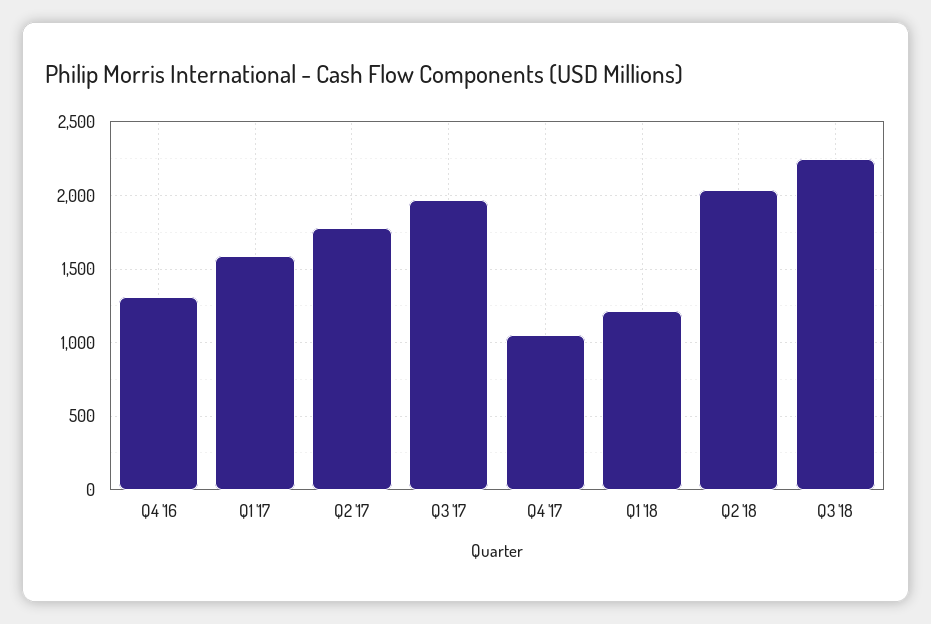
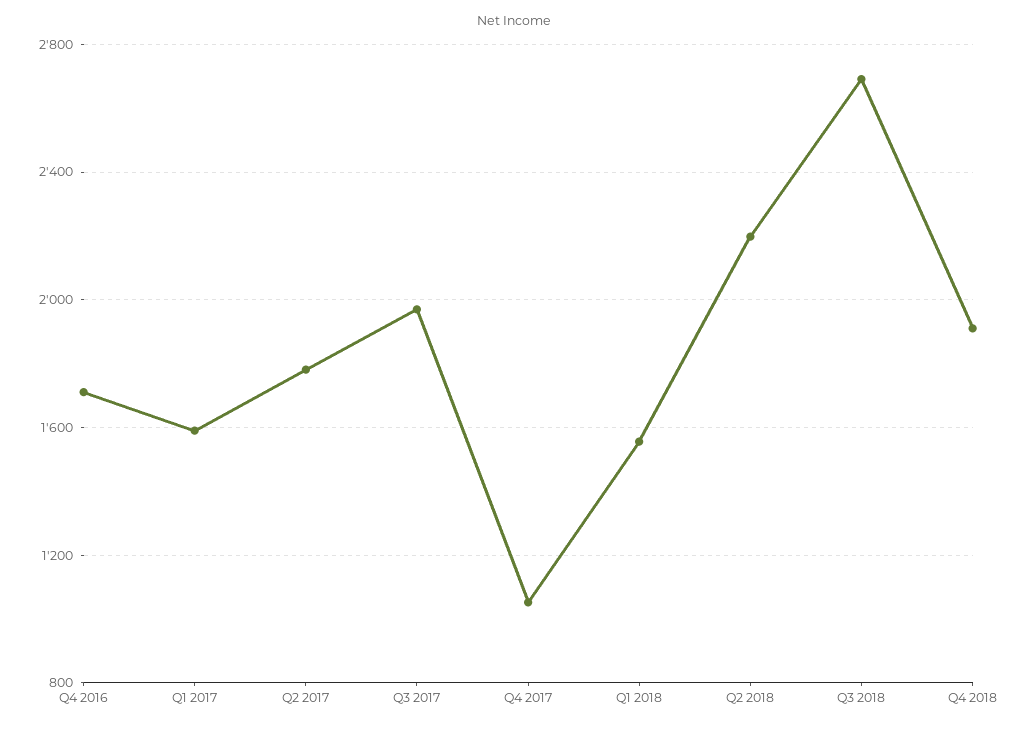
Q4 '16: 1300 -> 1700
Q1 '18: 1200 -> 1550
Q2 '18: 2050 -> 2200
Q3 '18: 2250 -> 2700
Q4 2018: none -> 1900

